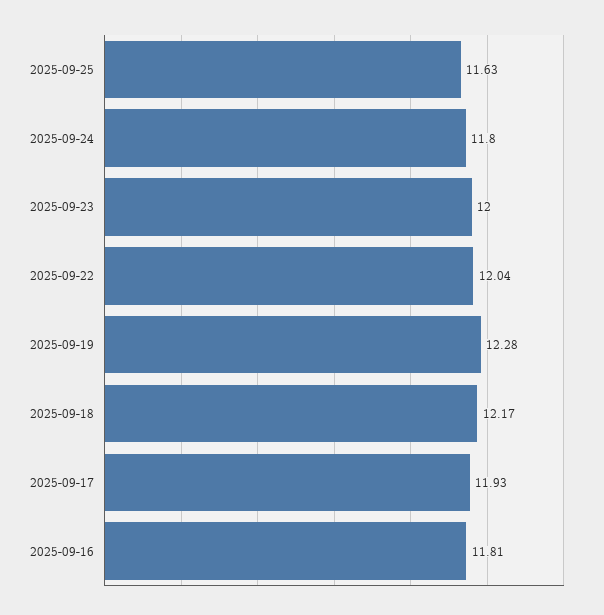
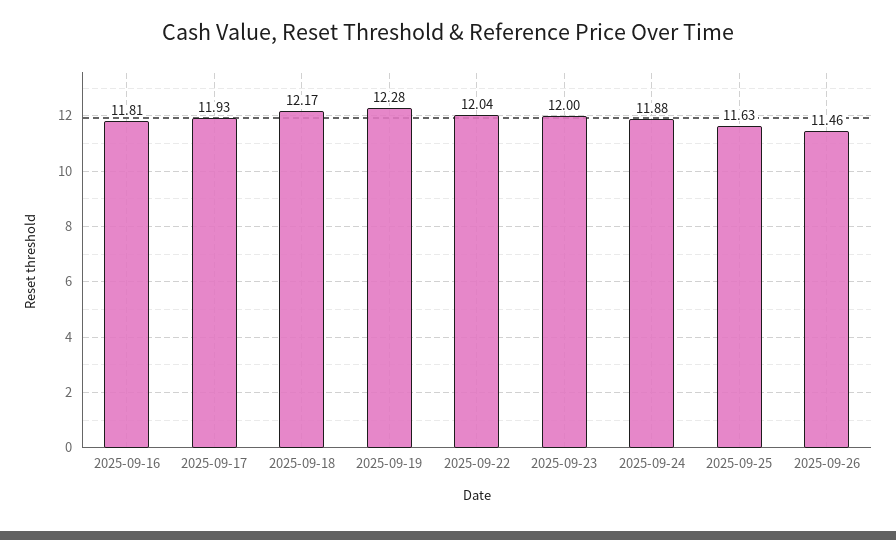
2025-09-24: 11.8 -> 11.88
2025-09-26: none -> 11.46

